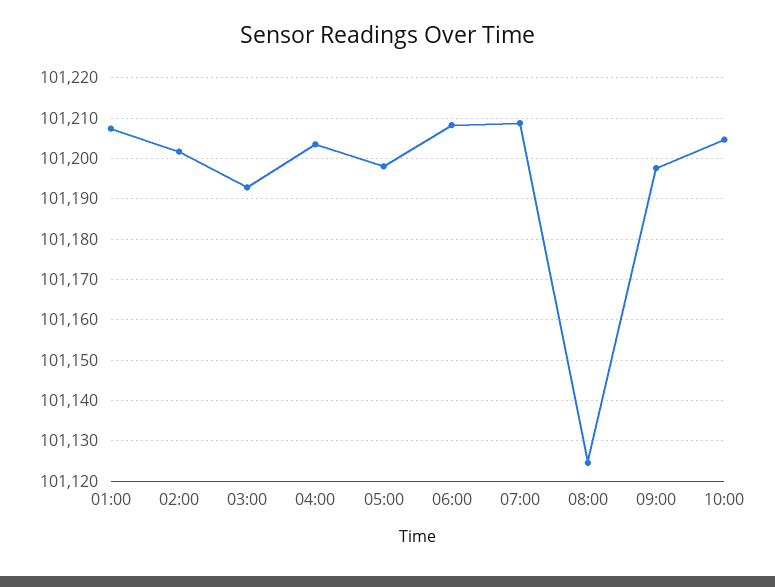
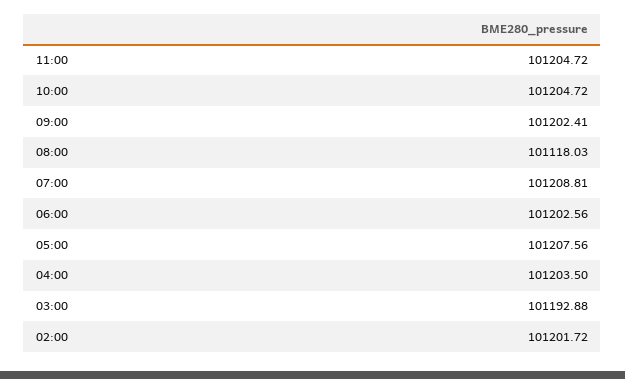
01:00: 101208 -> none
05:00: 101198 -> 101207.56
06:00: 101208 -> 101202.56
08:00: 101124 -> 101118.03
09:00: 101198 -> 101202.41
11:00: none -> 101204.72

